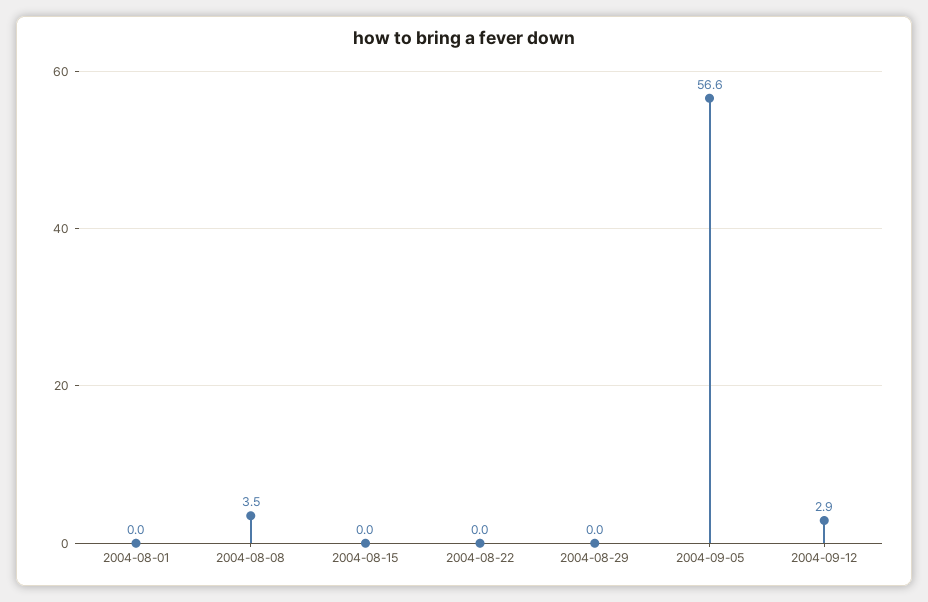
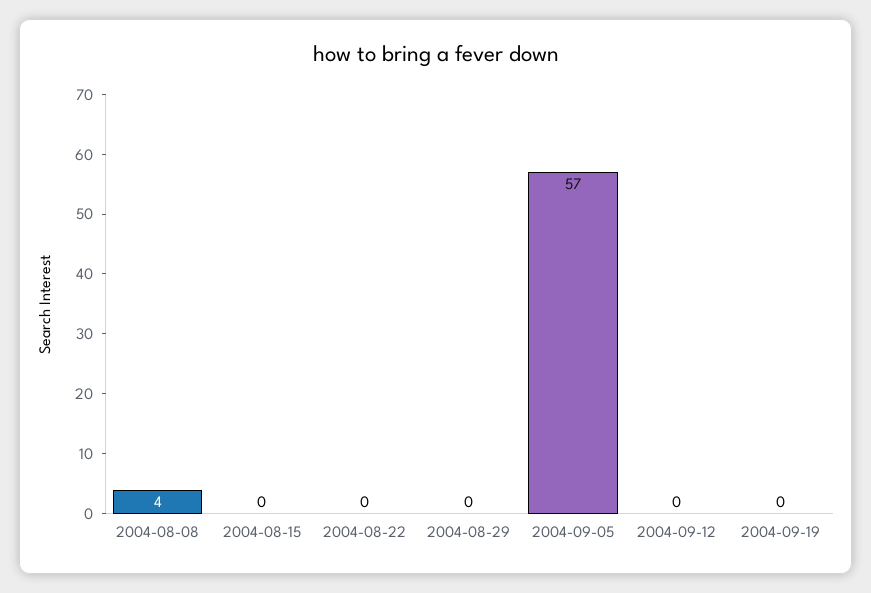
2004-08-01: 0 -> none
2004-09-12: 2.9 -> 0
2004-09-19: none -> 0

